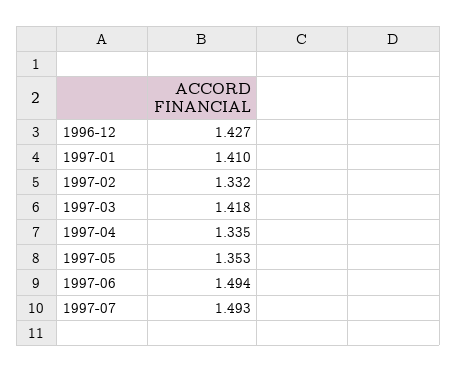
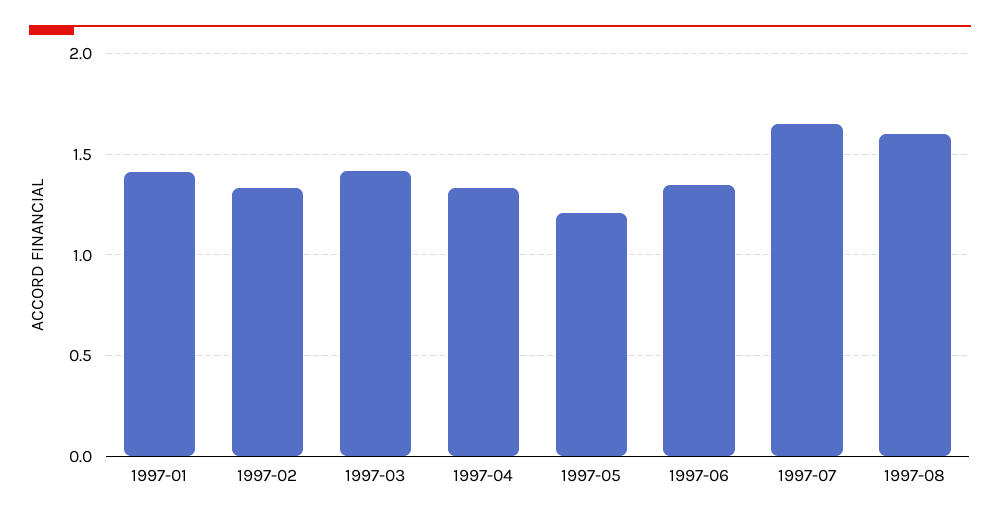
1996-12: 1.427 -> none
1997-05: 1.353 -> 1.2
1997-06: 1.494 -> 1.35
1997-07: 1.493 -> 1.65
1997-08: none -> 1.6

